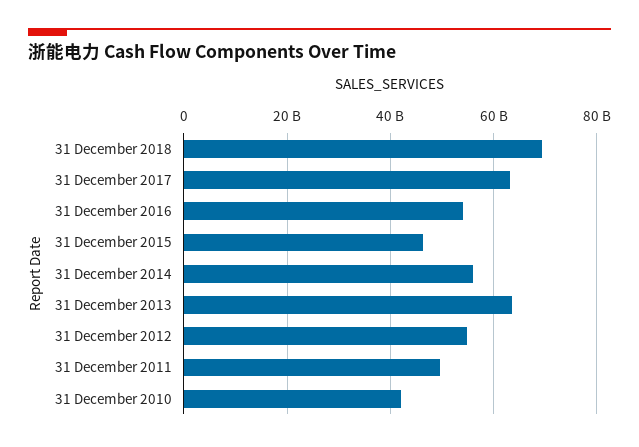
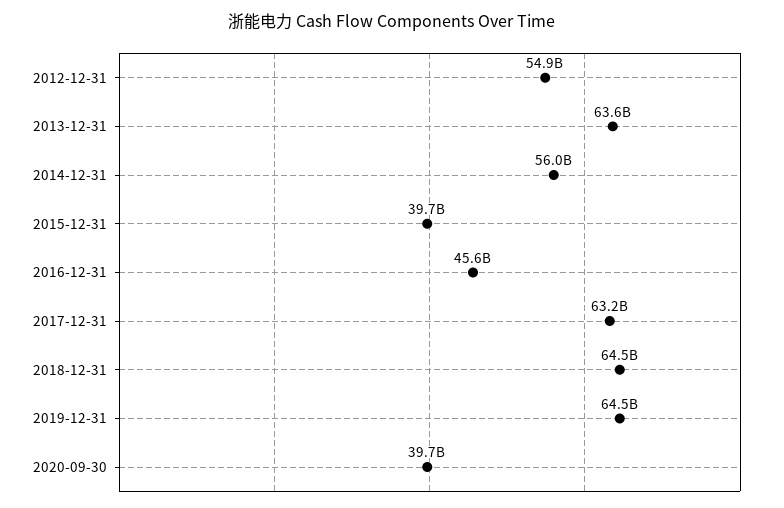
31 December 2018: 70000000000 -> 64500000000
31 December 2016: 54000000000 -> 45600000000
31 December 2015: 46000000000 -> 39700000000
31 December 2011: 50000000000 -> none
31 December 2010: 42000000000 -> none
2019-12-31: none -> 64500000000
2020-09-30: none -> 39700000000

